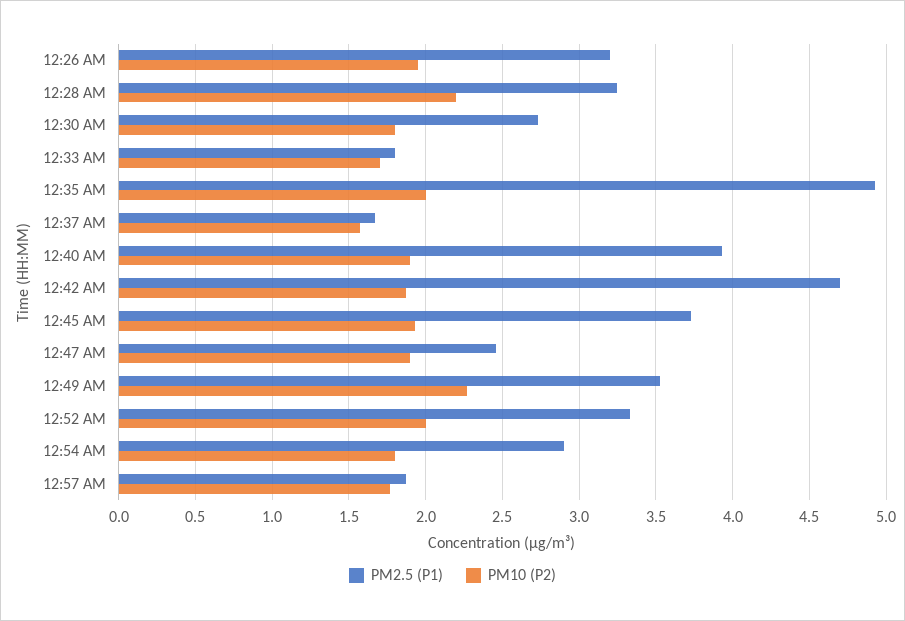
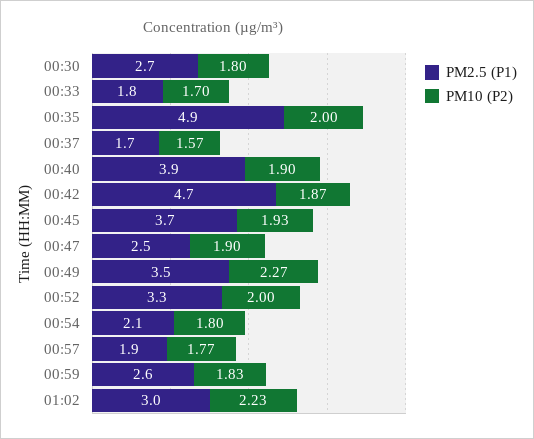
PM2.5 (P1), 12:26 AM: 3.2 -> none
PM10 (P2), 12:26 AM: 1.95 -> none
PM2.5 (P1), 12:28 AM: 3.25 -> none
PM10 (P2), 12:28 AM: 2.2 -> none
PM2.5 (P1), 12:54 AM: 2.9 -> 2.1
PM2.5 (P1), 00:59: none -> 2.6
PM10 (P2), 00:59: none -> 1.83
PM2.5 (P1), 01:02: none -> 3
PM10 (P2), 01:02: none -> 2.23

